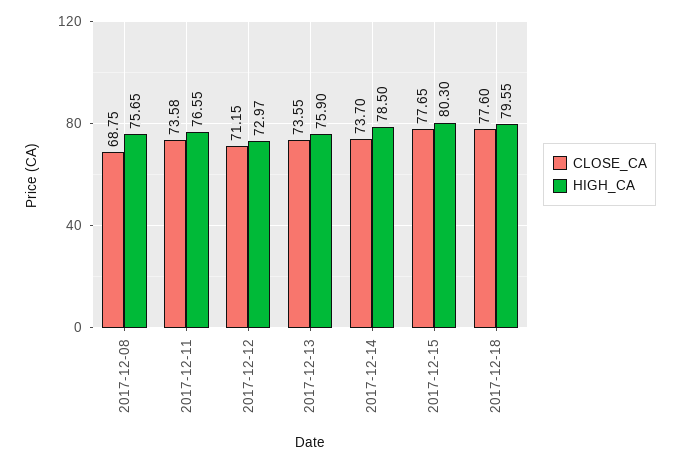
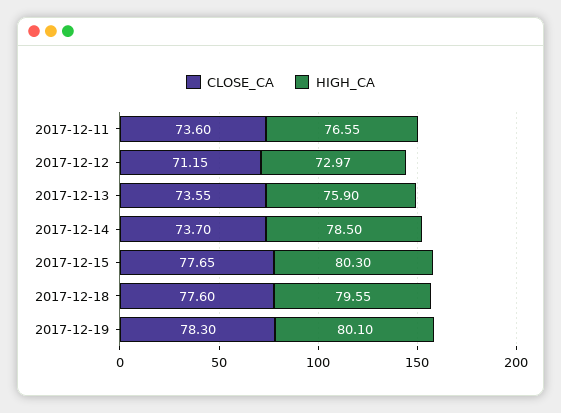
CLOSE_CA, 2017-12-08: 68.75 -> none
HIGH_CA, 2017-12-08: 75.65 -> none
CLOSE_CA, 2017-12-11: 73.58 -> 73.6
CLOSE_CA, 2017-12-19: none -> 78.3
HIGH_CA, 2017-12-19: none -> 80.1

